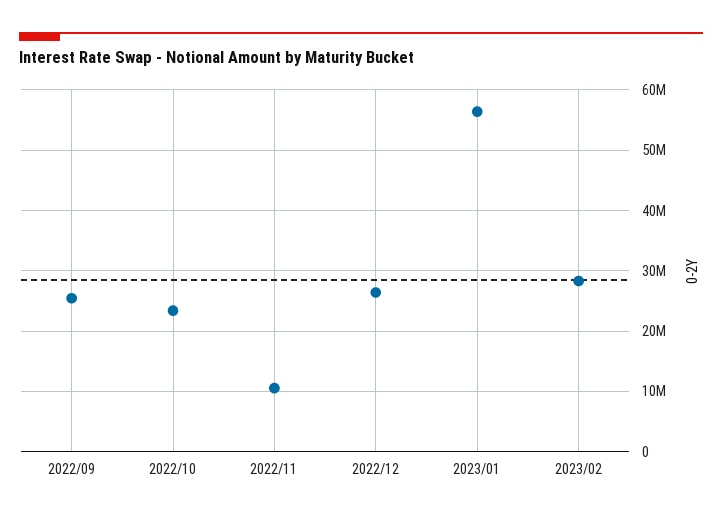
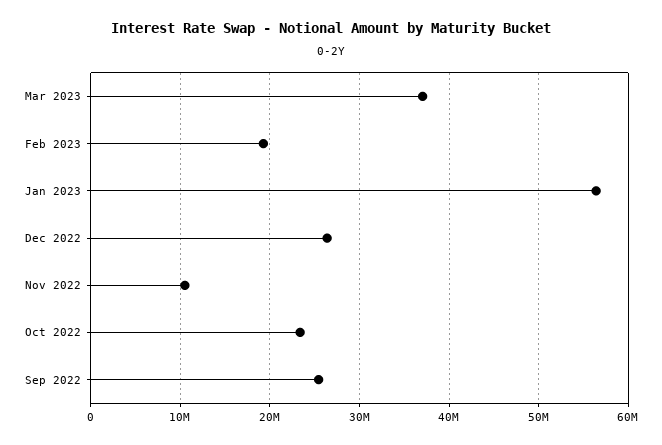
2023/02: 28000000 -> 19000000
Mar 2023: none -> 37000000

